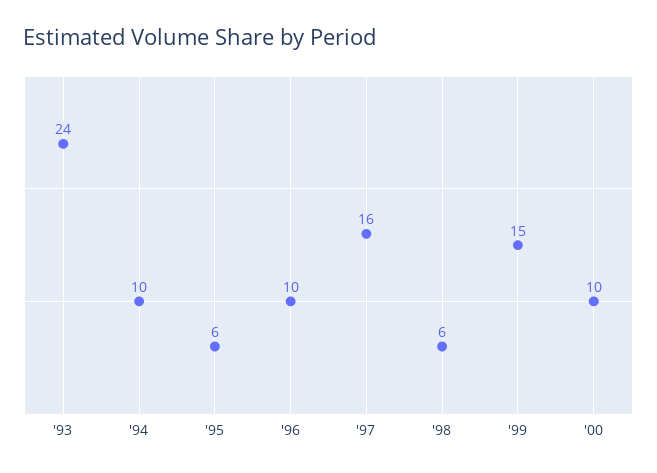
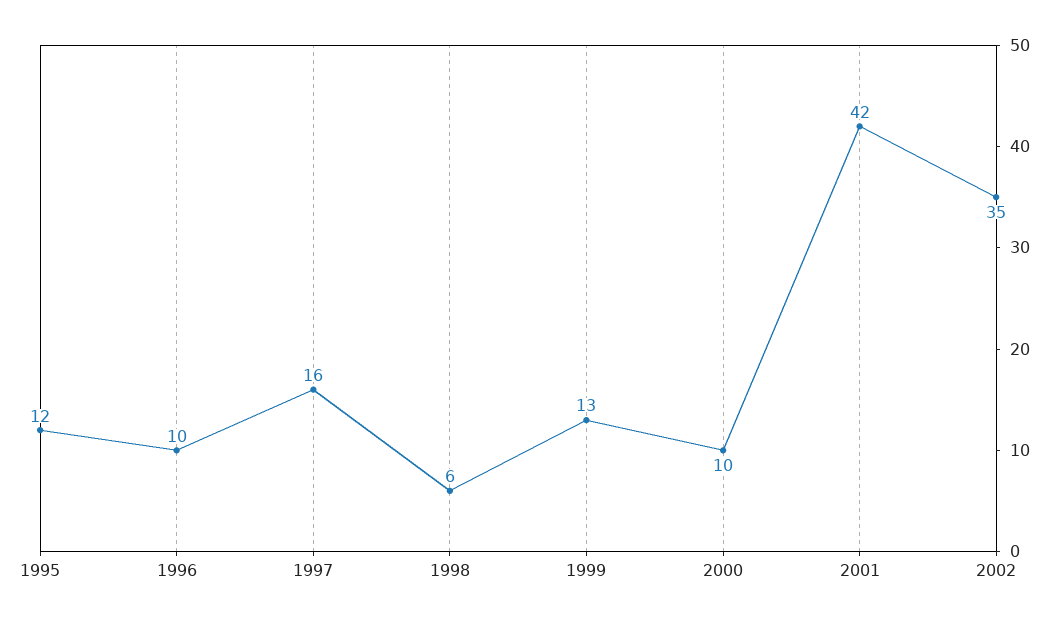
'93: 24 -> none
'94: 10 -> none
'95: 6 -> 12
'99: 15 -> 13
2001: none -> 42
2002: none -> 35

